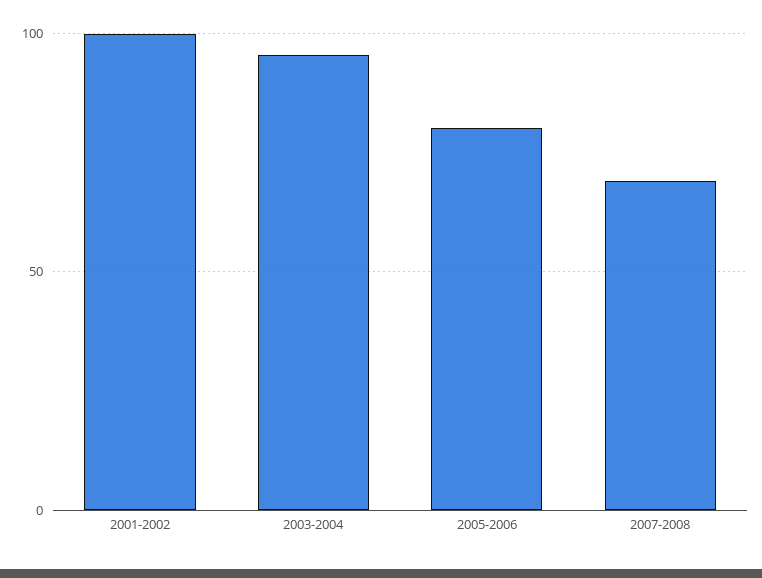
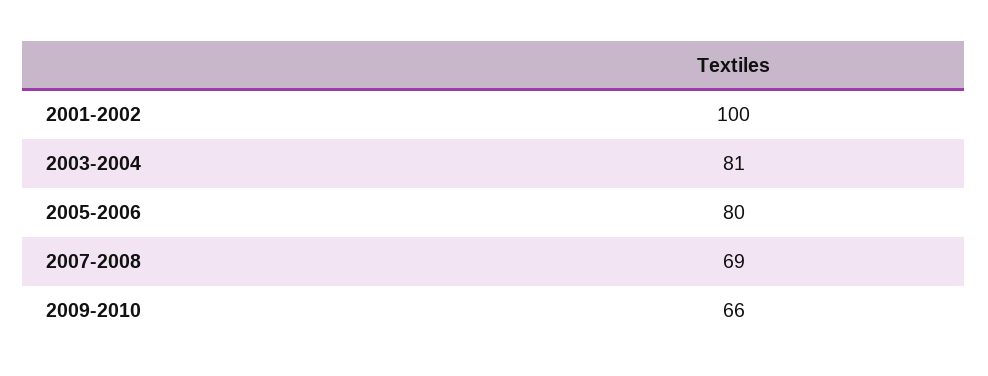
2003-2004: 95 -> 81
2009-2010: none -> 66

